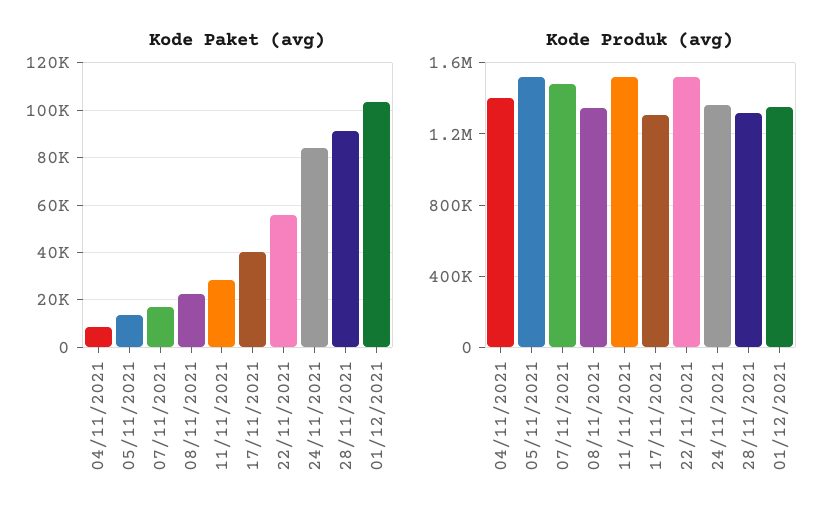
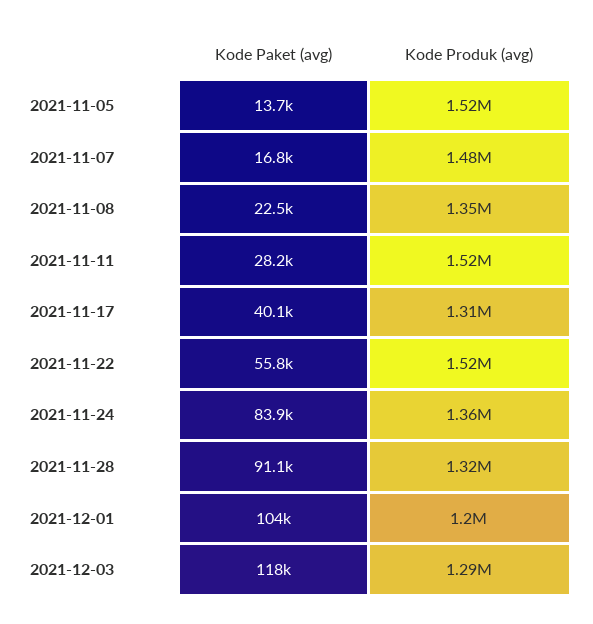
Kode Paket (avg), 04/11/2021: 10000 -> none
Kode Produk (avg), 04/11/2021: 1400000 -> none
Kode Produk (avg), 01/12/2021: 1350000 -> 1200000
Kode Paket (avg), 2021-12-03: none -> 118000
Kode Produk (avg), 2021-12-03: none -> 1290000

